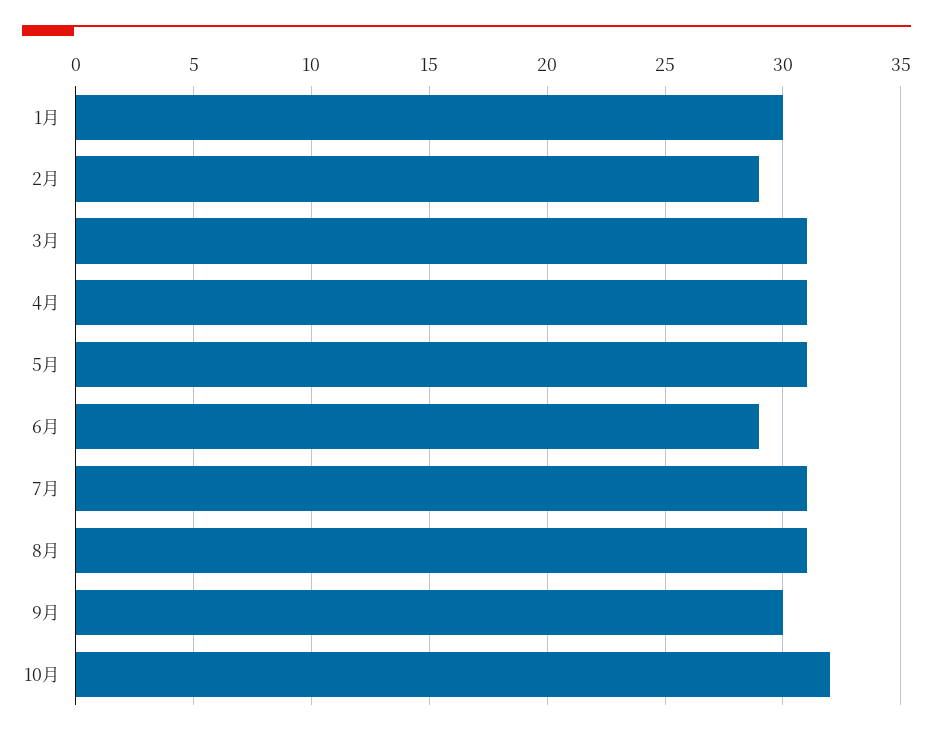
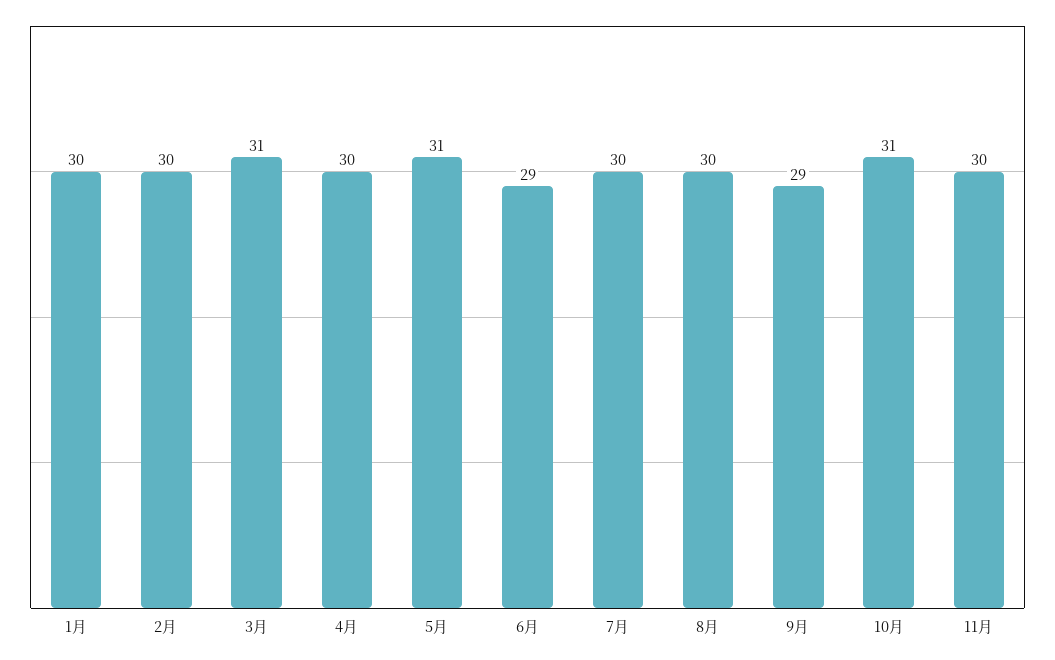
2月: 29 -> 30
4月: 31 -> 30
7月: 31 -> 30
8月: 31 -> 30
9月: 30 -> 29
10月: 32 -> 31
11月: none -> 30

